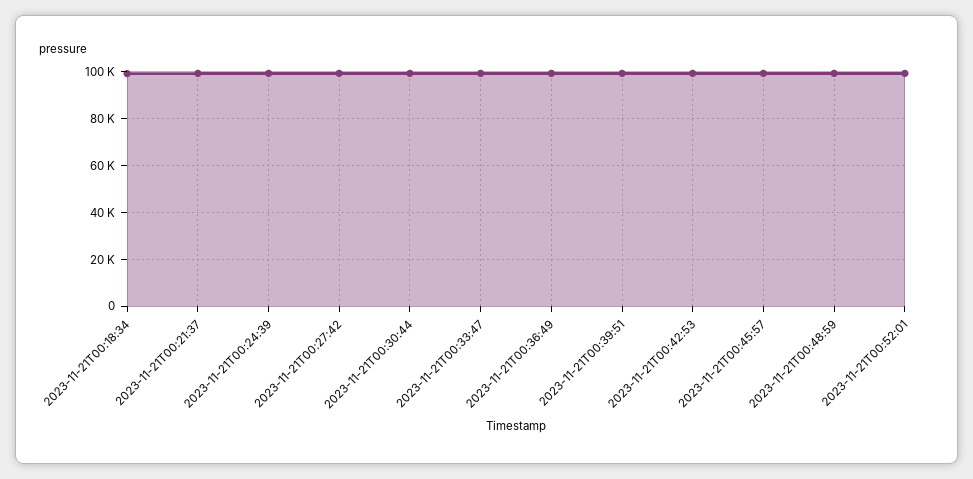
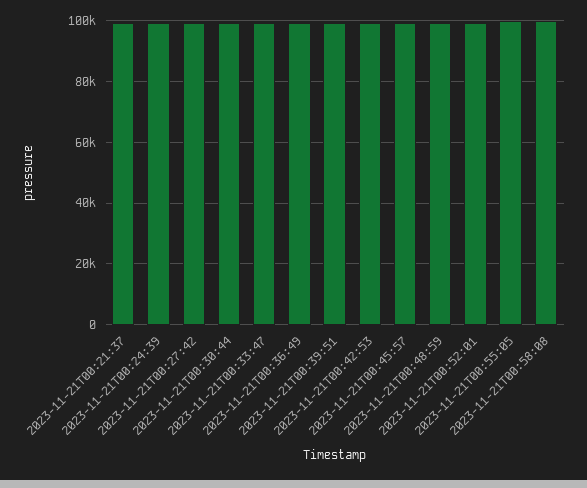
2023-11-21T00:18:34: 100000 -> none
2023-11-21T00:55:05: none -> 100000
2023-11-21T00:58:08: none -> 100000

